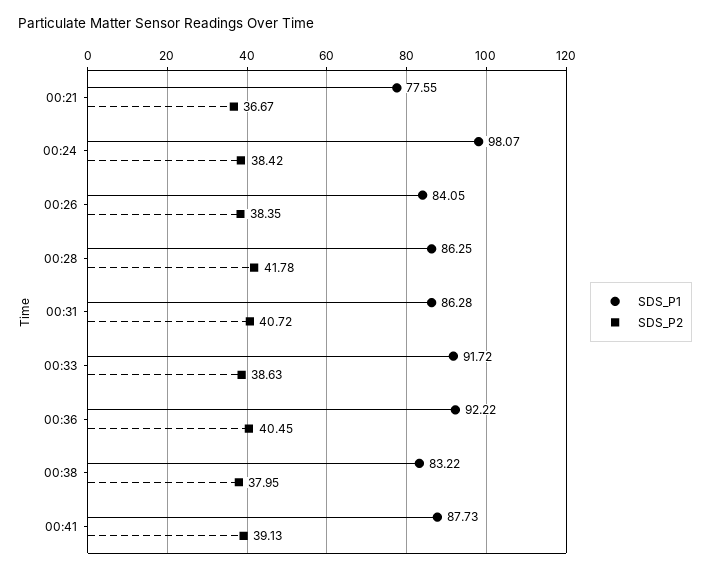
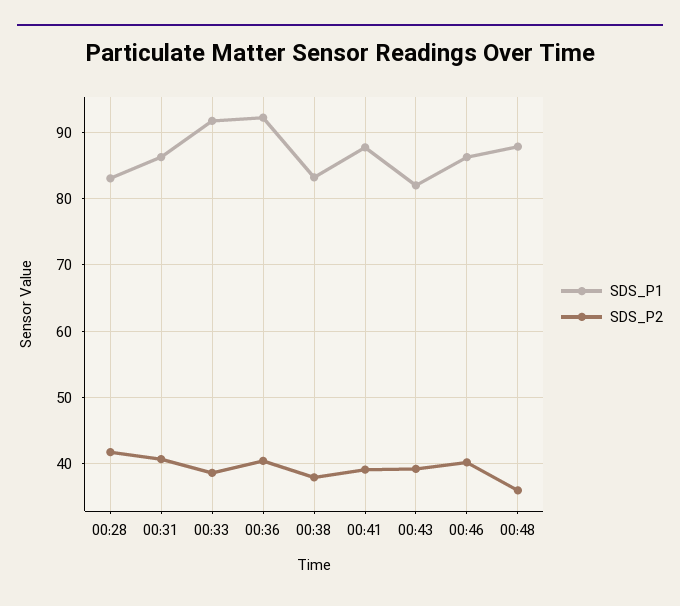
SDS_P1, 00:21: 77.55 -> none
SDS_P2, 00:21: 36.67 -> none
SDS_P1, 00:24: 98.07 -> none
SDS_P2, 00:24: 38.42 -> none
SDS_P1, 00:26: 84.05 -> none
SDS_P2, 00:26: 38.35 -> none
SDS_P1, 00:28: 86.25 -> 83
SDS_P1, 00:43: none -> 82
SDS_P2, 00:43: none -> 39
SDS_P1, 00:46: none -> 86
SDS_P2, 00:46: none -> 40
SDS_P1, 00:48: none -> 88
SDS_P2, 00:48: none -> 36

